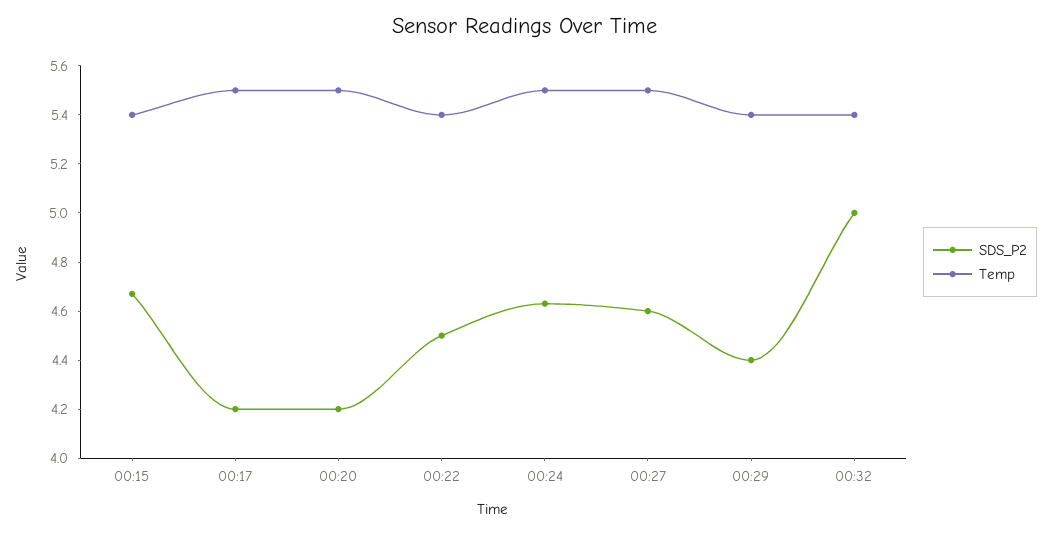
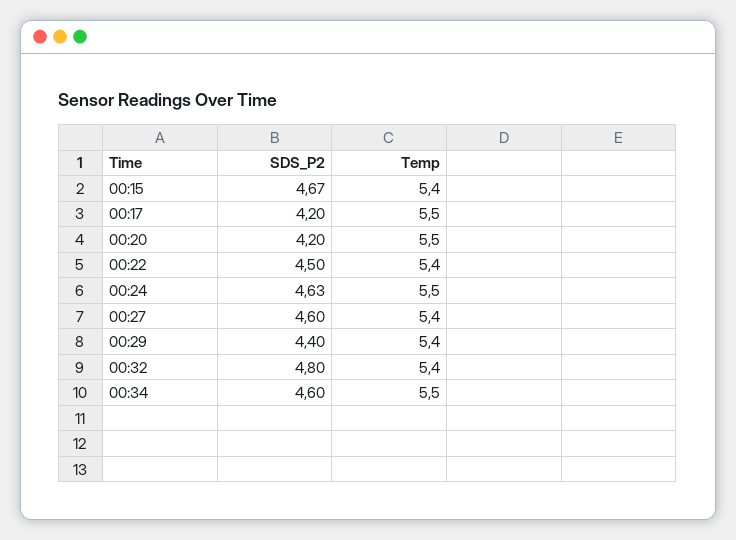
Temp, 00:27: 5.5 -> 5.4
SDS_P2, 00:32: 5 -> 4.8
SDS_P2, 00:34: none -> 4.6
Temp, 00:34: none -> 5.5

